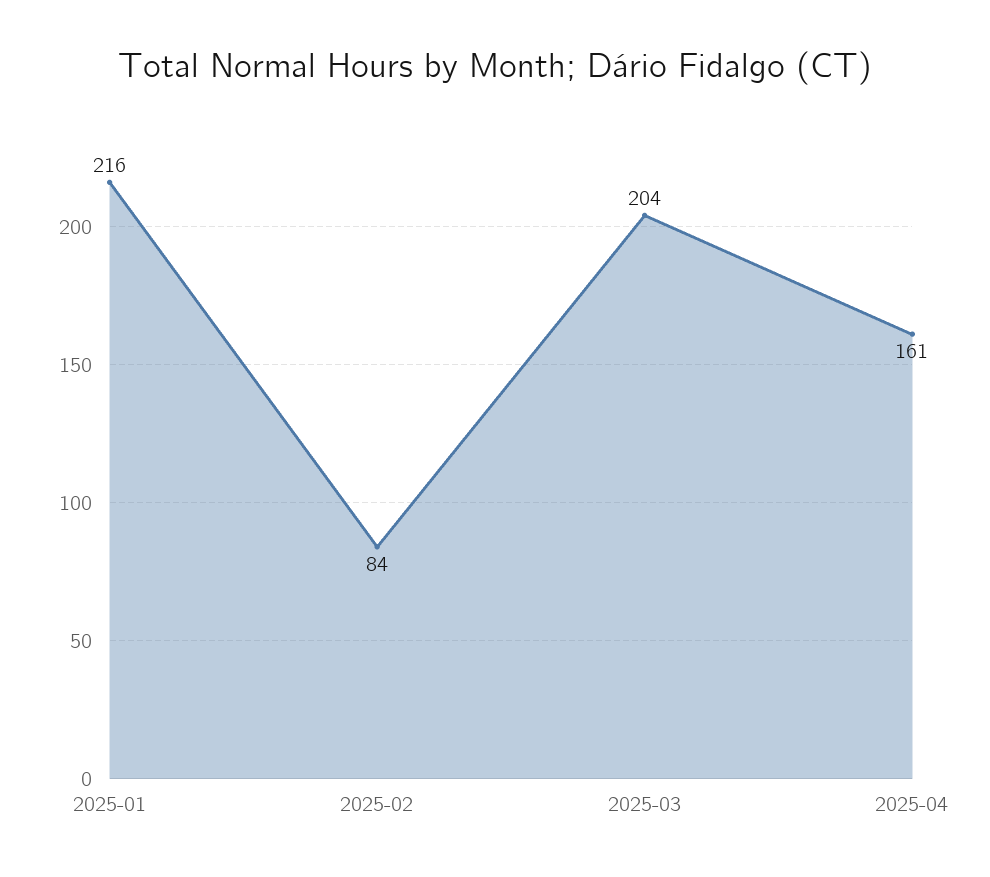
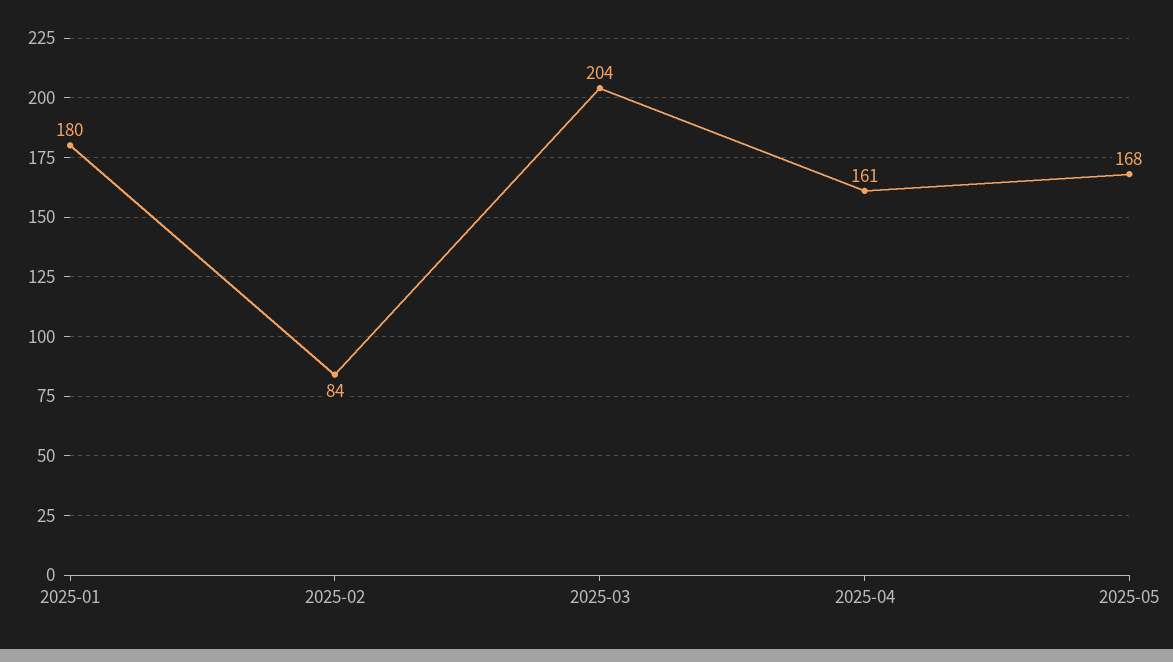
2025-01: 216 -> 180
2025-05: none -> 168

